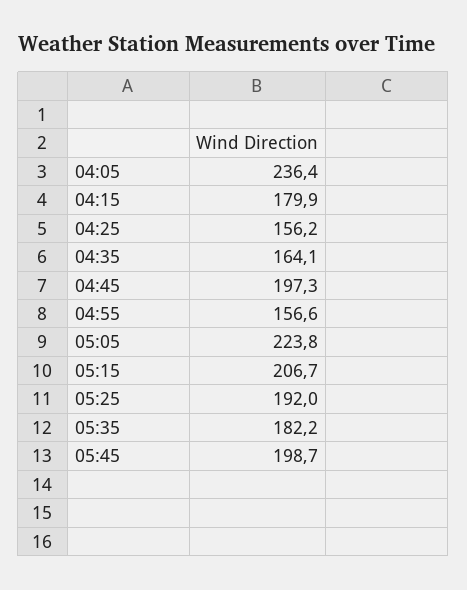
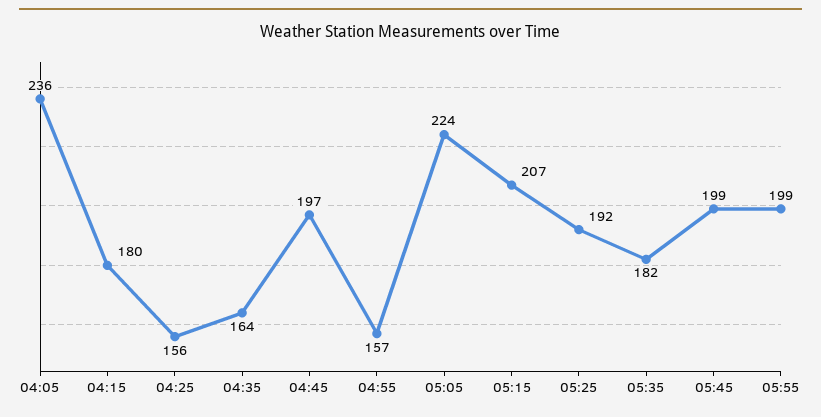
05:55: none -> 199

